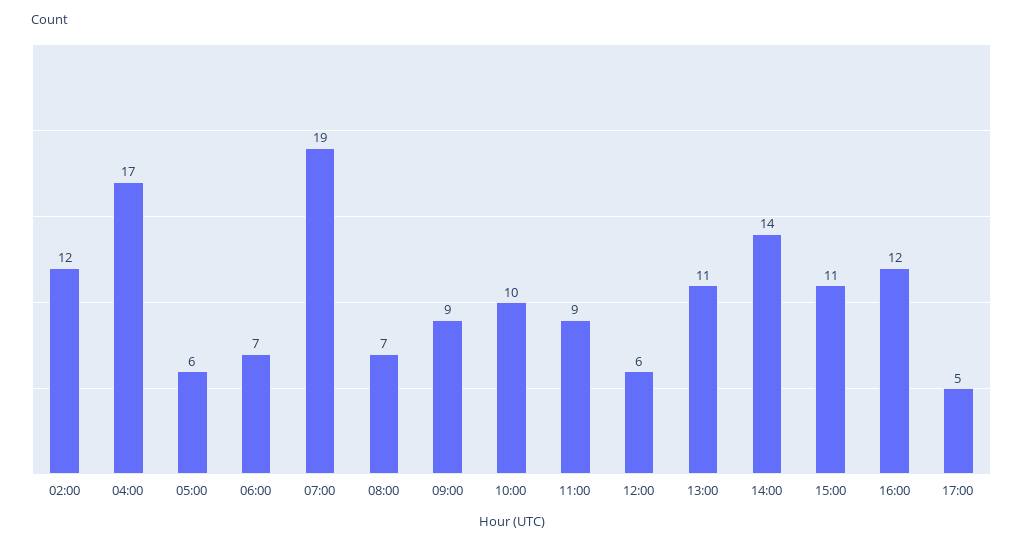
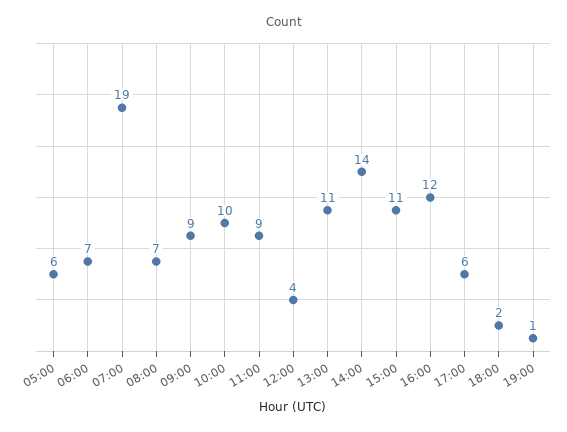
02:00: 12 -> none
04:00: 17 -> none
12:00: 6 -> 4
17:00: 5 -> 6
18:00: none -> 2
19:00: none -> 1

